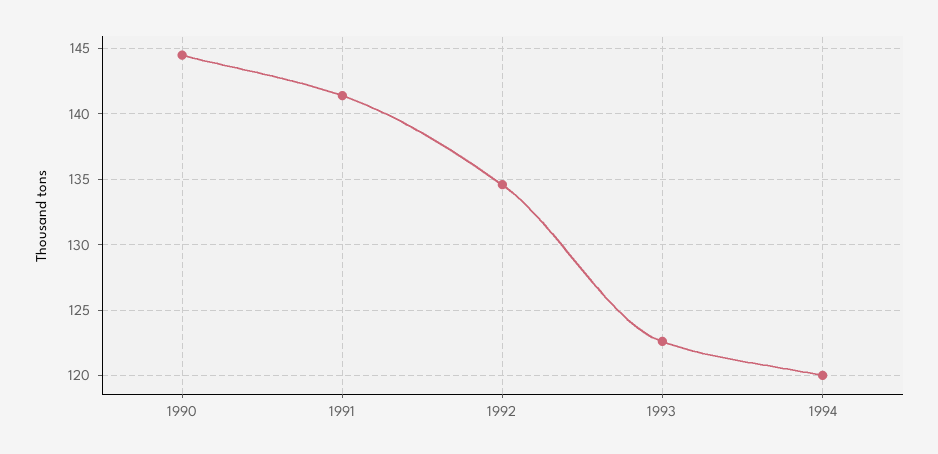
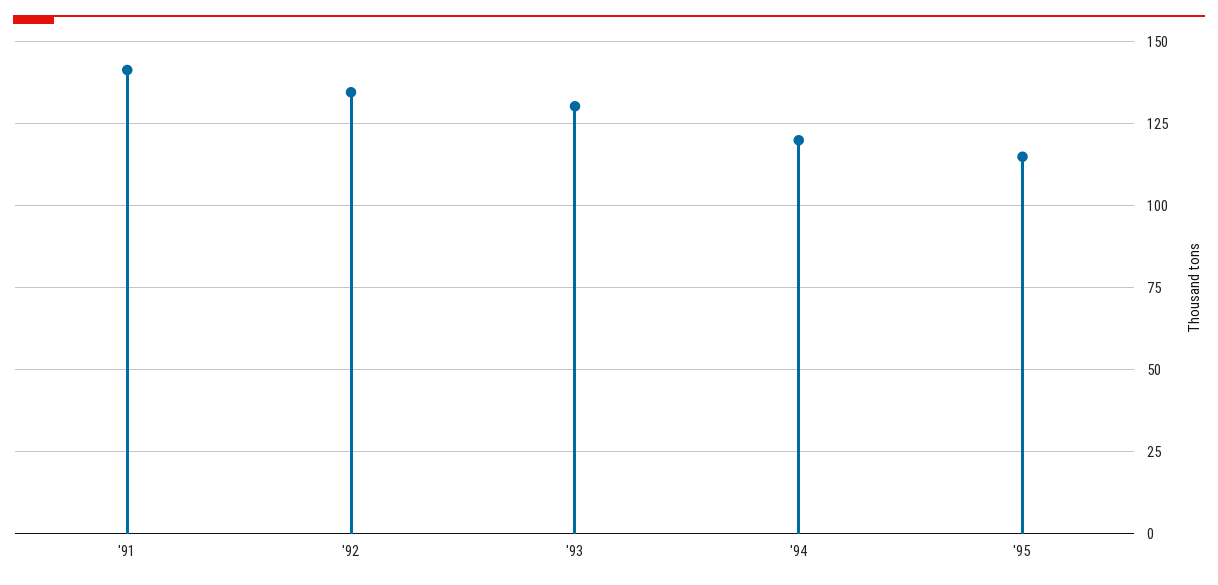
1990: 144.5 -> none
1993: 122.5 -> 130
'95: none -> 115

